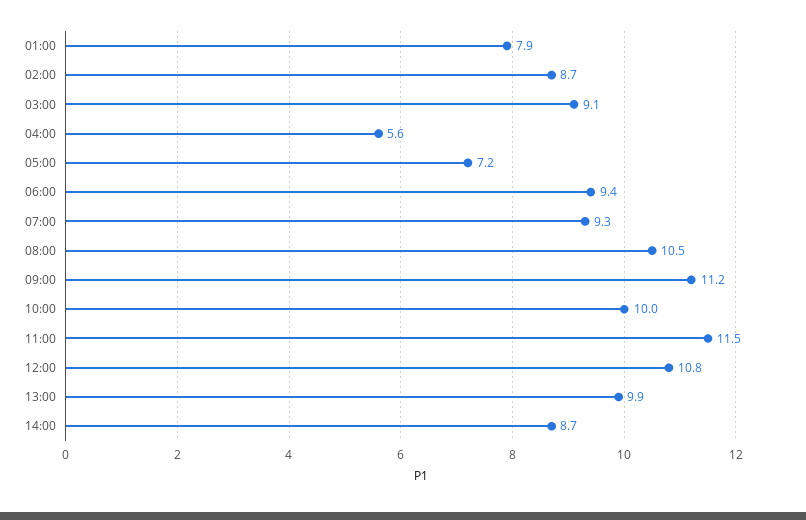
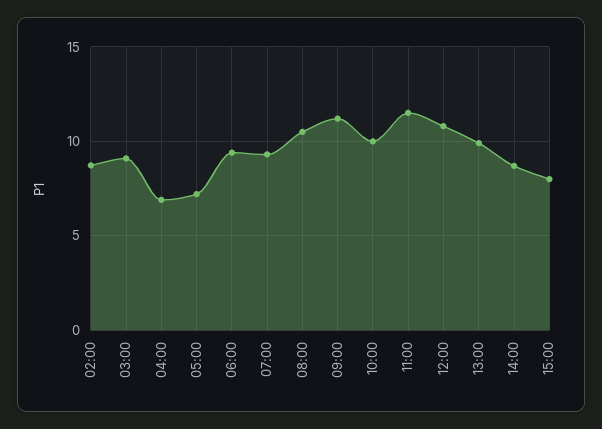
01:00: 7.9 -> none
04:00: 5.6 -> 7
15:00: none -> 8

